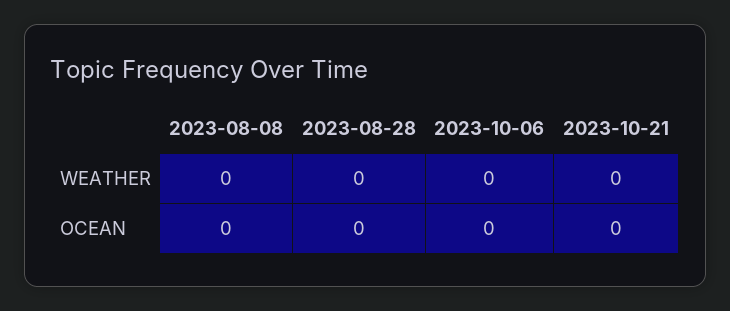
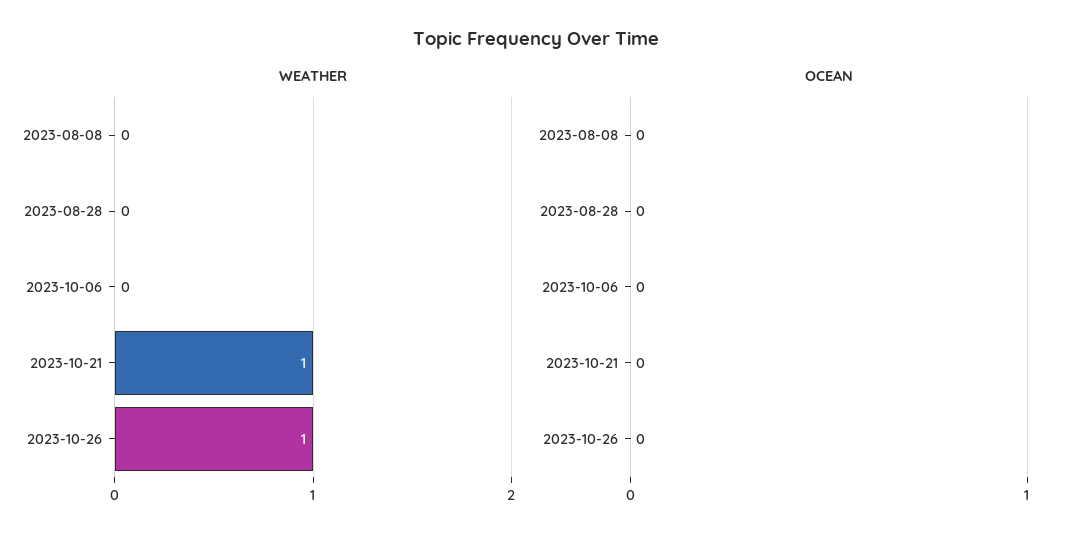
WEATHER, 2023-10-21: 0 -> 1
WEATHER, 2023-10-26: none -> 1
OCEAN, 2023-10-26: none -> 0

